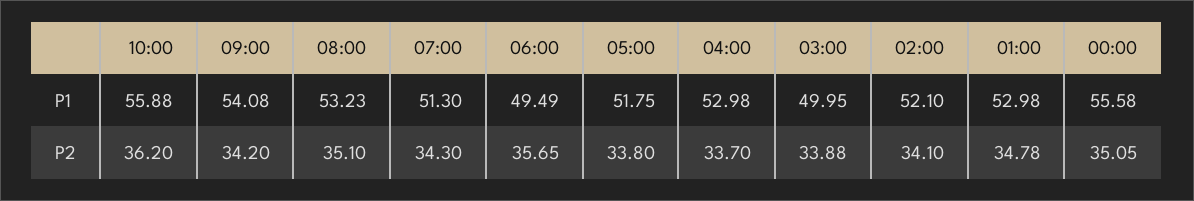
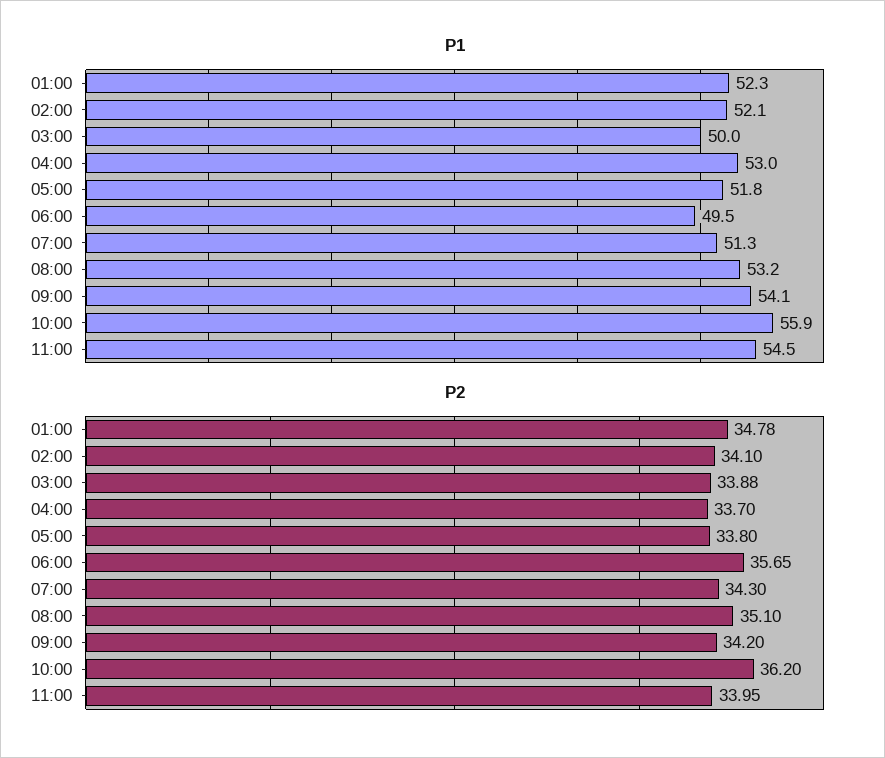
P1, 01:00: 52.98 -> 52.3
P1, 00:00: 55.58 -> none
P2, 00:00: 35.05 -> none
P1, 11:00: none -> 54.5
P2, 11:00: none -> 33.95

